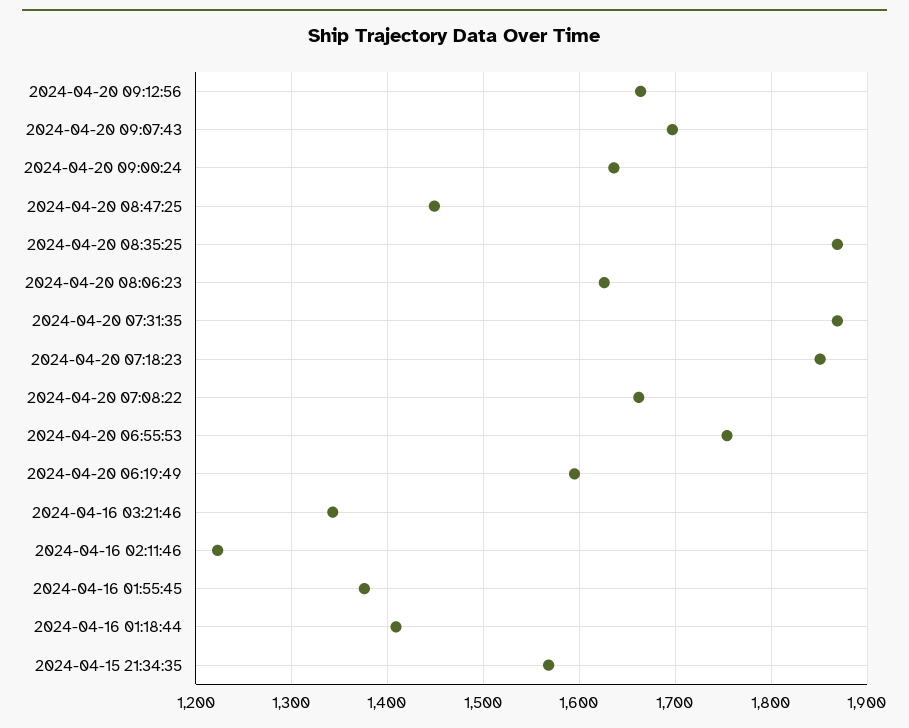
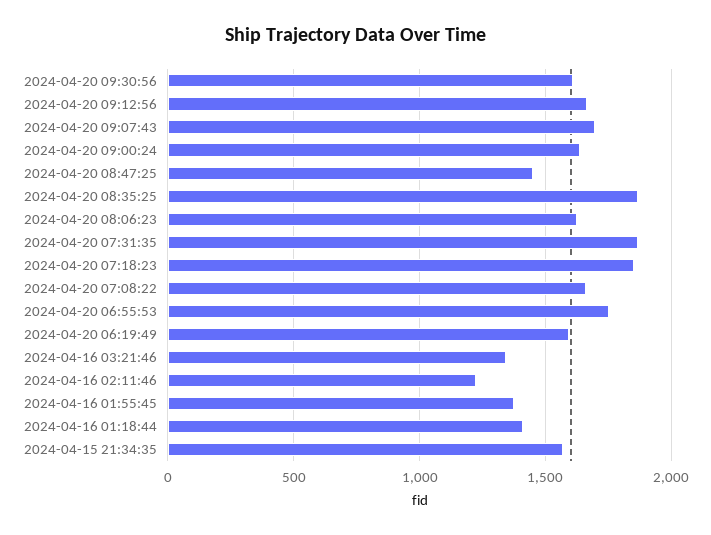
2024-04-20 09:30:56: none -> 1600

